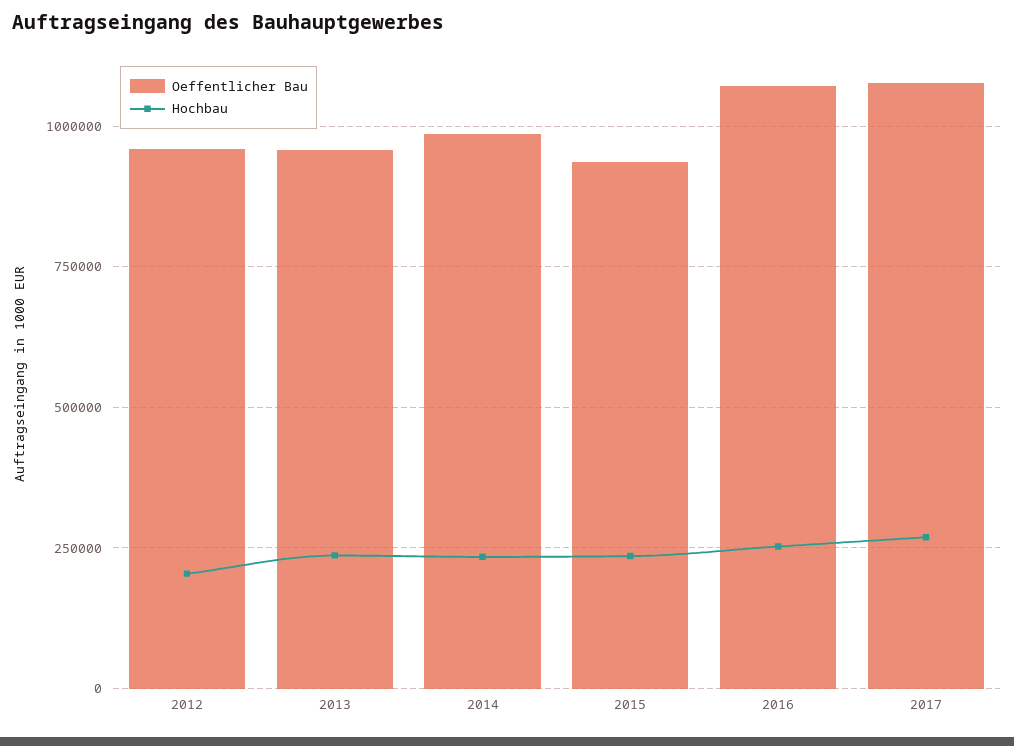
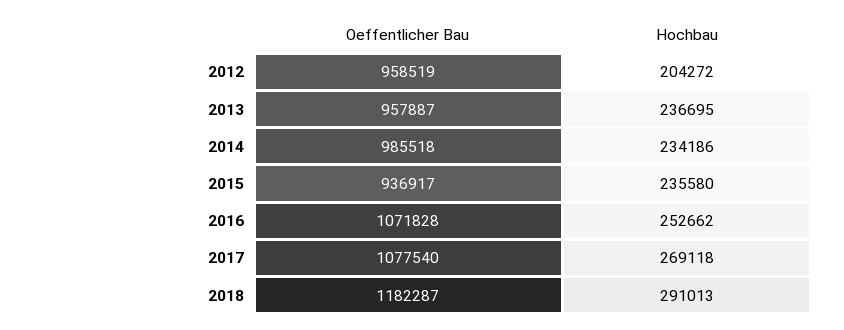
Oeffentlicher Bau, 2018: none -> 1182287
Hochbau, 2018: none -> 291013

